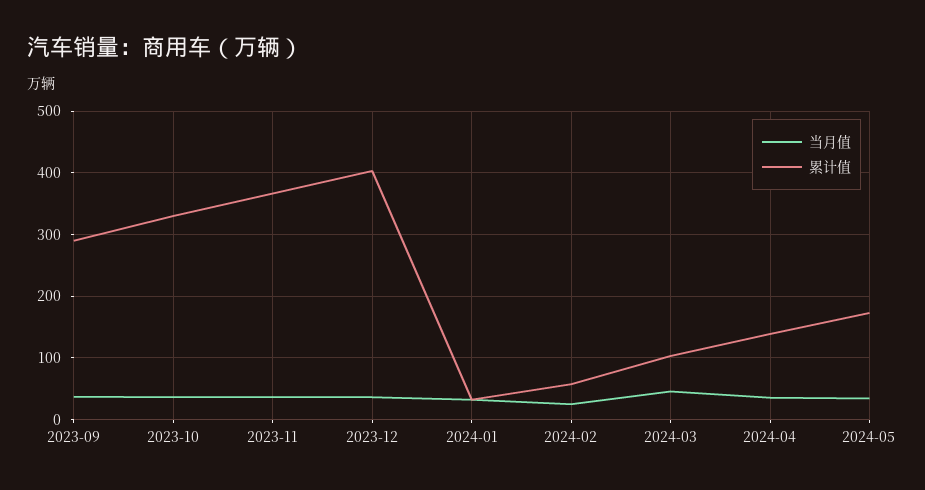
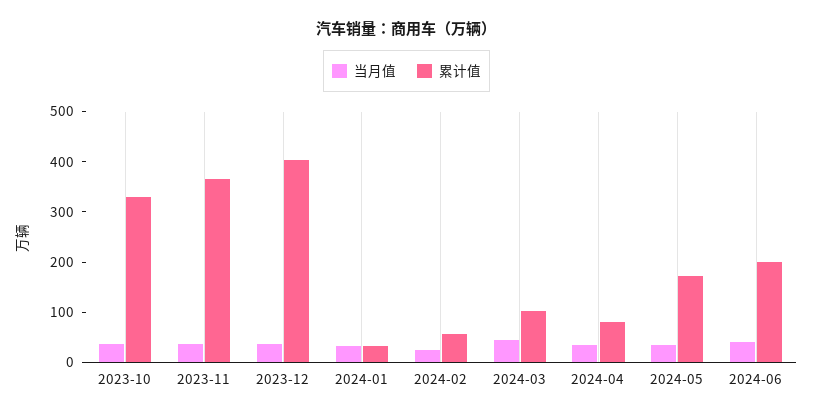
当月值, 2023-09: 40 -> none
累计值, 2023-09: 290 -> none
累计值, 2024-04: 140 -> 80
当月值, 2024-06: none -> 40
累计值, 2024-06: none -> 200

